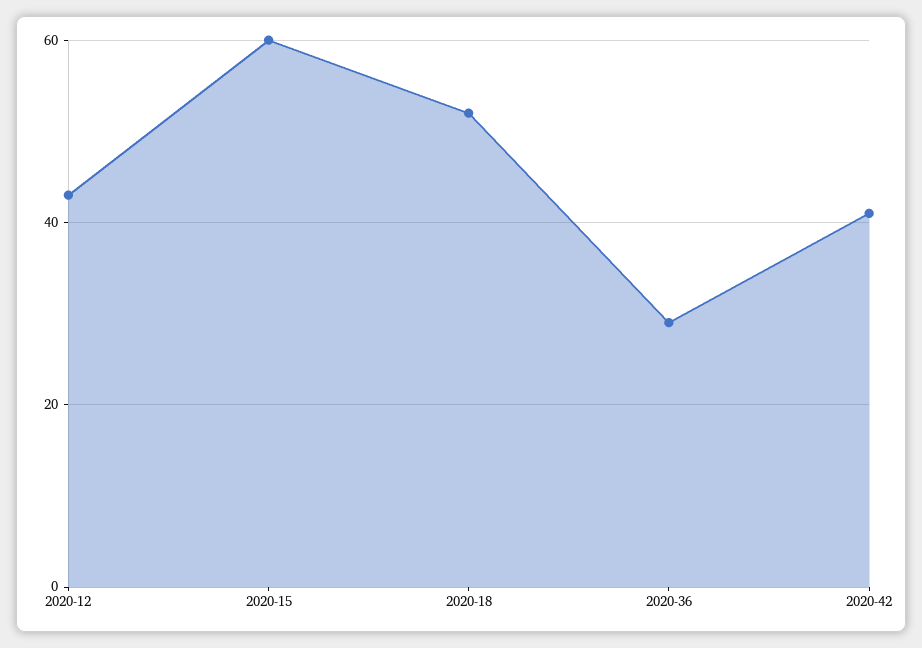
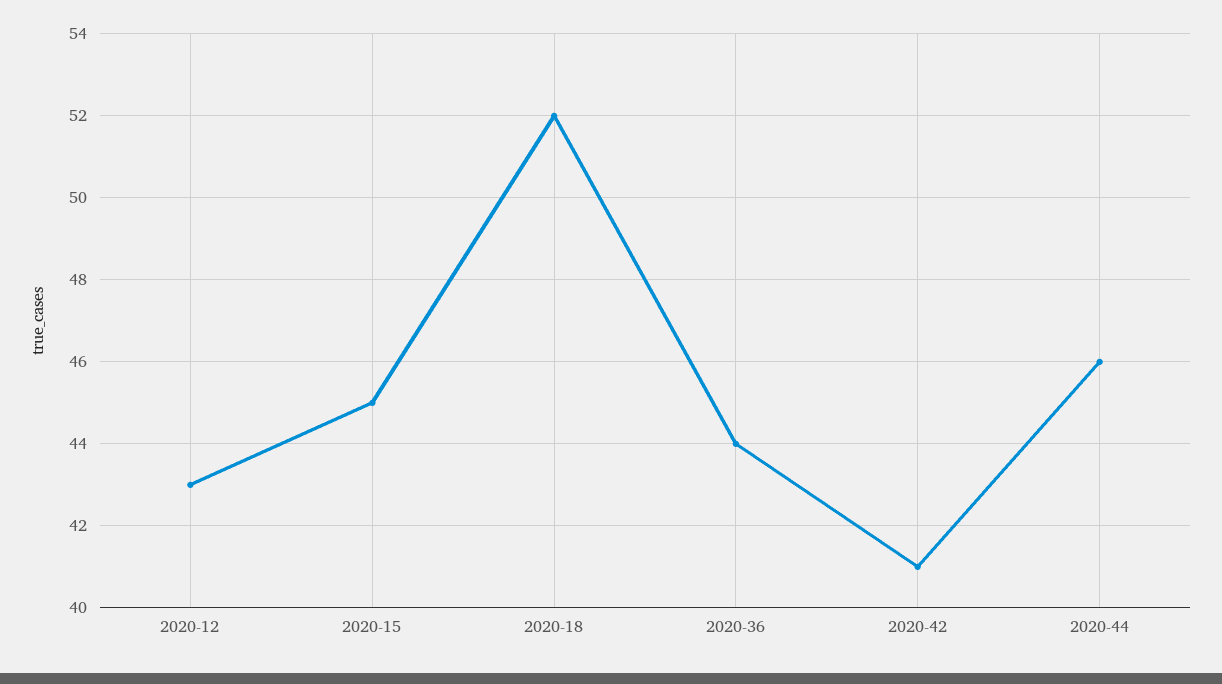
2020-15: 60 -> 45
2020-36: 30 -> 44
2020-44: none -> 46

